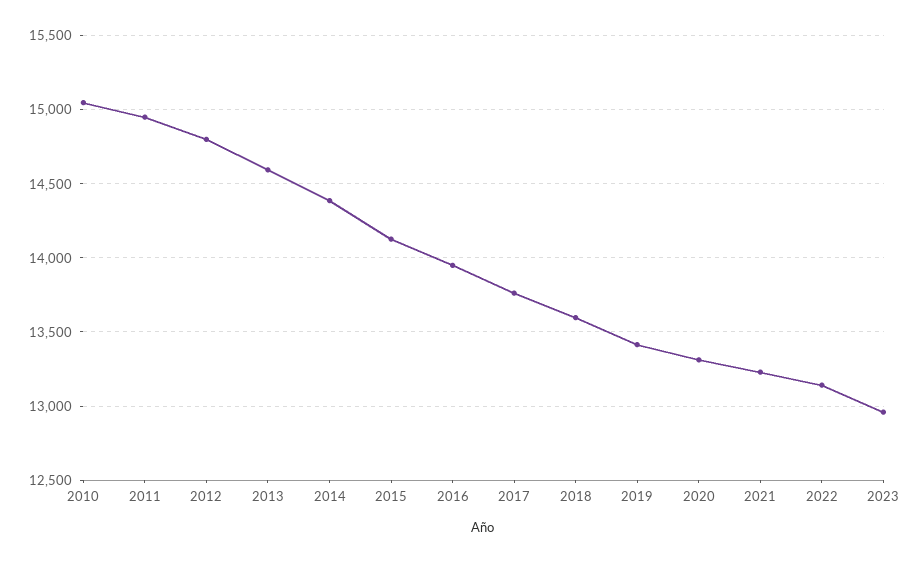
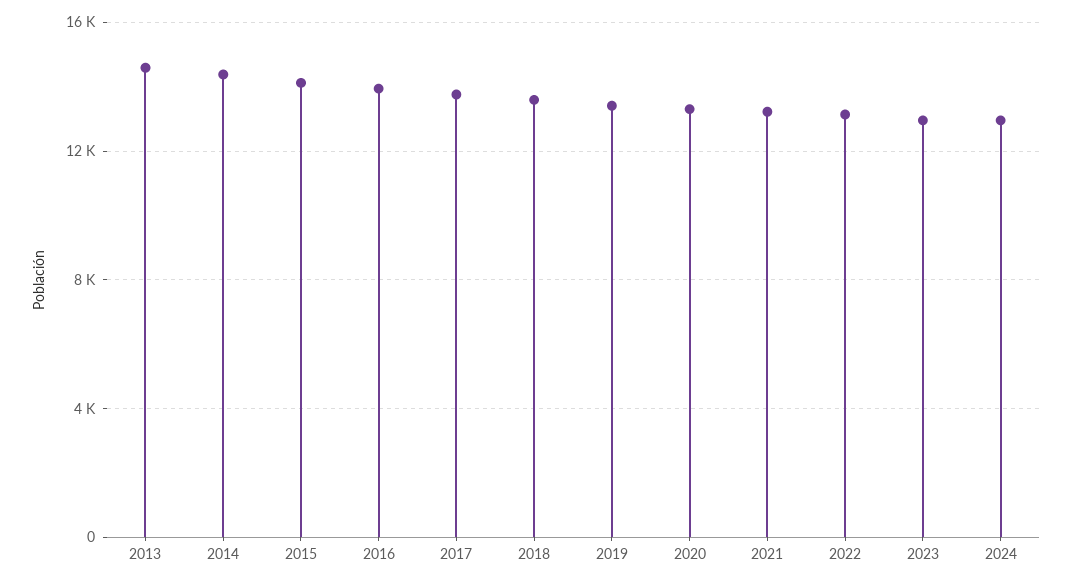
2010: 15050 -> none
2011: 14950 -> none
2012: 14800 -> none
2024: none -> 13000

